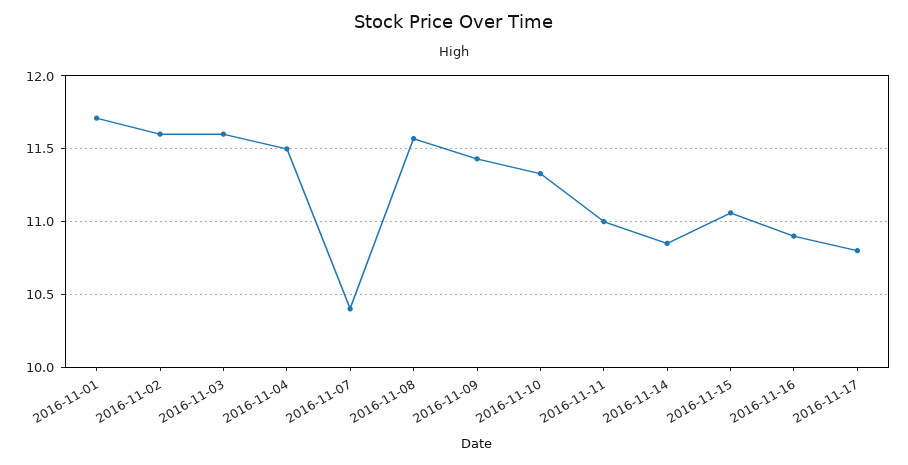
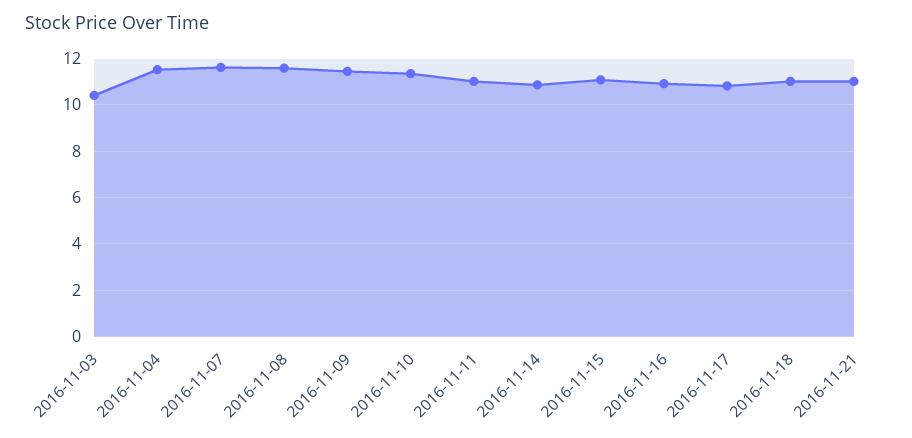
2016-11-01: 11.7 -> none
2016-11-02: 11.6 -> none
2016-11-03: 11.6 -> 10.5
2016-11-07: 10.4 -> 11.5
2016-11-18: none -> 11
2016-11-21: none -> 11

